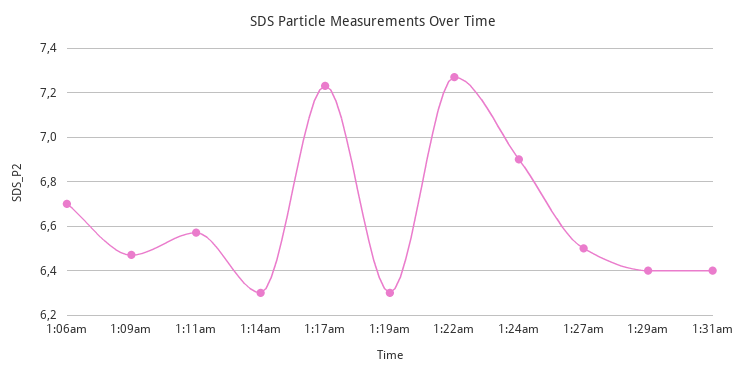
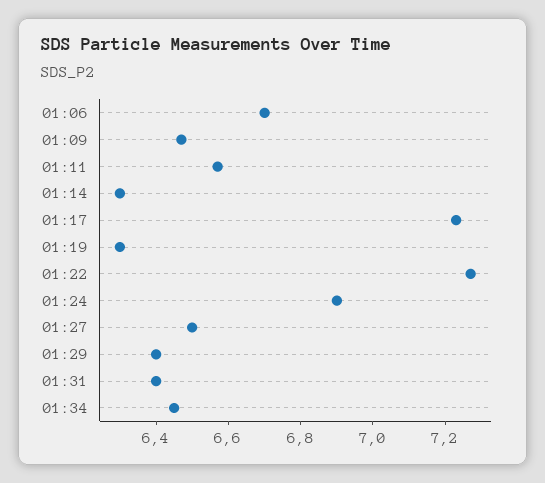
01:34: none -> 6.45

